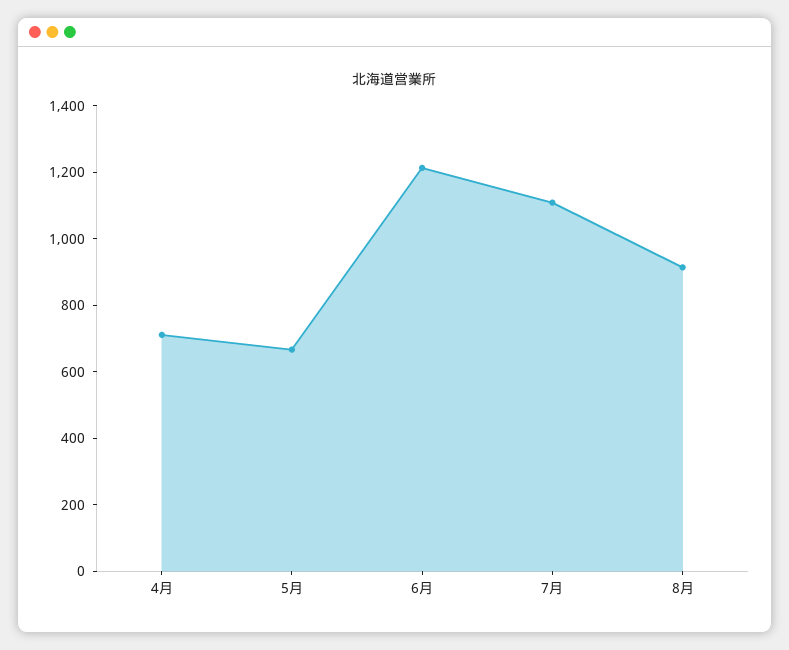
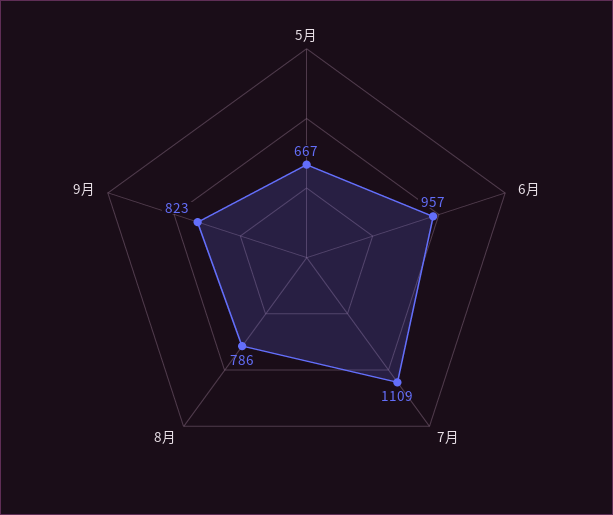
4月: 700 -> none
6月: 1200 -> 957
8月: 900 -> 786
9月: none -> 823

